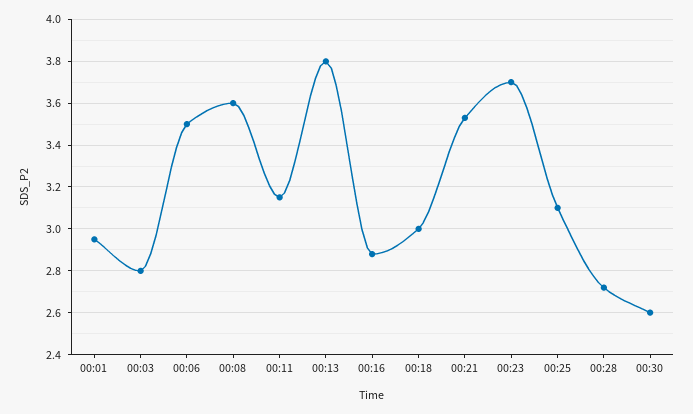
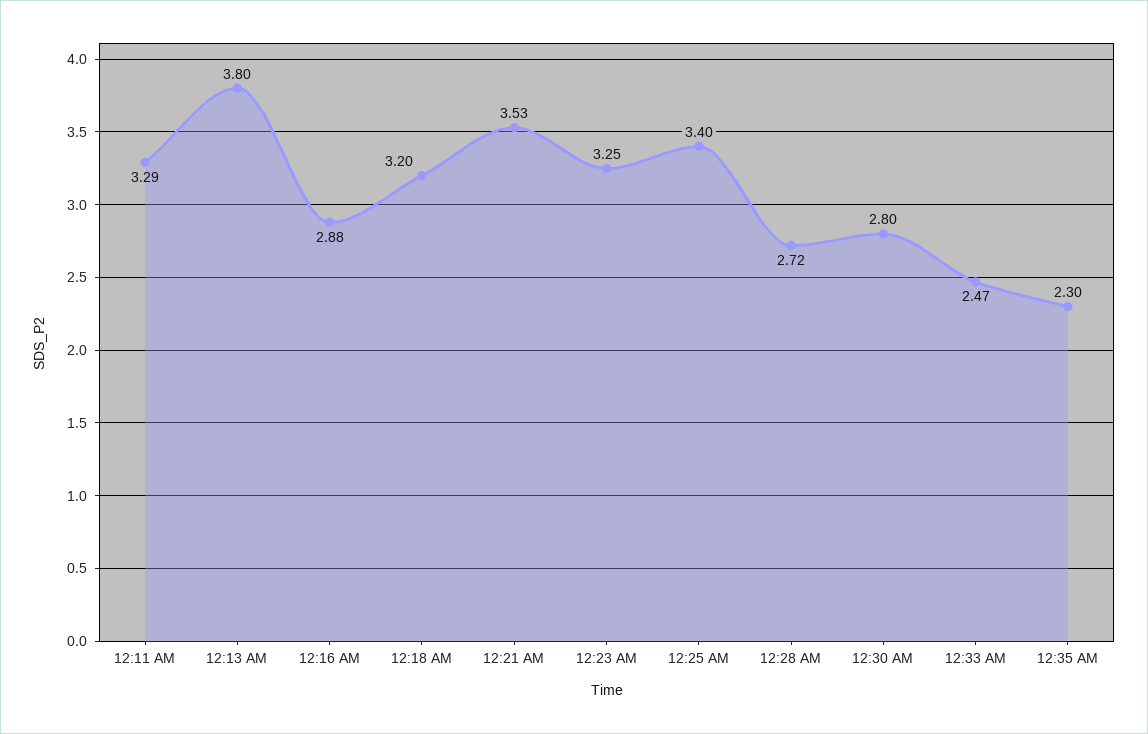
00:01: 2.95 -> none
00:03: 2.8 -> none
00:06: 3.5 -> none
00:08: 3.6 -> none
00:11: 3.15 -> 3.29
00:18: 3 -> 3.2
00:23: 3.7 -> 3.25
00:25: 3.1 -> 3.4
00:30: 2.6 -> 2.8
12:33 AM: none -> 2.47
12:35 AM: none -> 2.3

